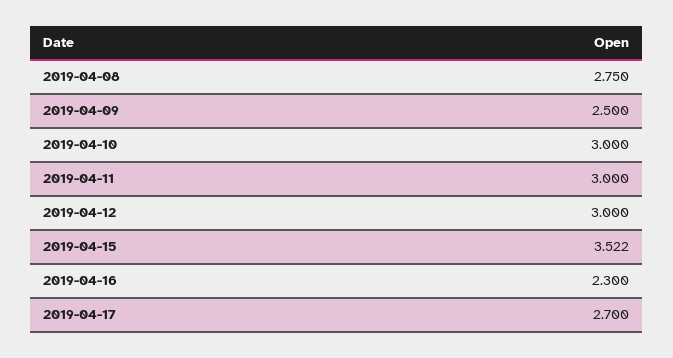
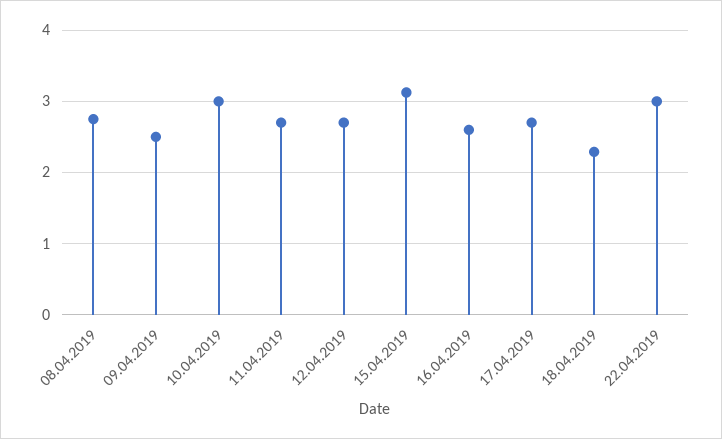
2019-04-11: 3 -> 2.7
2019-04-12: 3 -> 2.7
2019-04-15: 3.522 -> 3.1
2019-04-16: 2.3 -> 2.6
18.04.2019: none -> 2.3
22.04.2019: none -> 3

